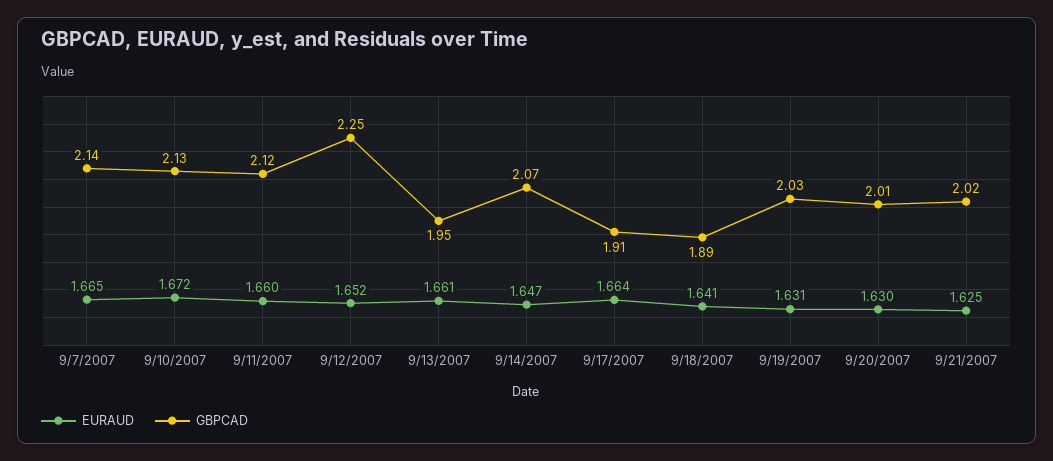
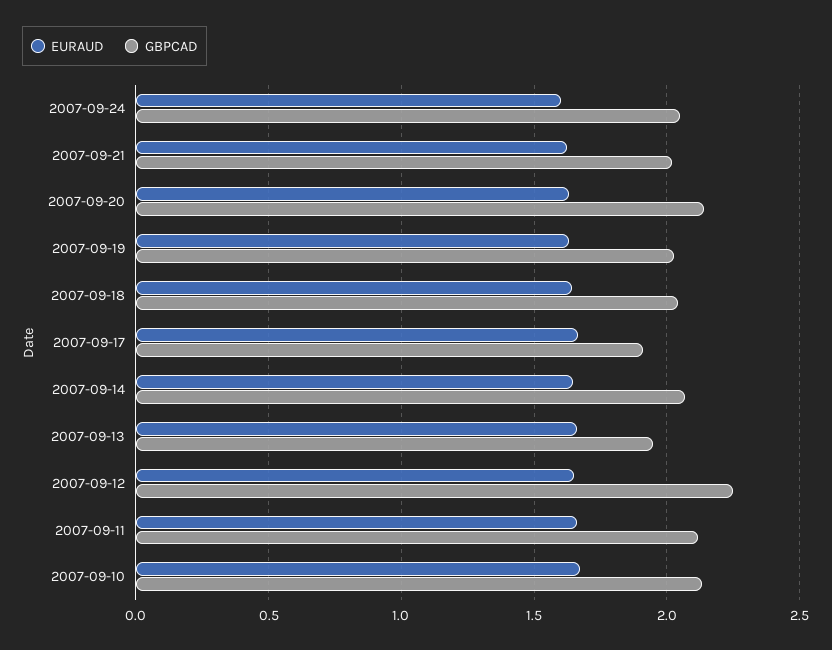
EURAUD, 9/7/2007: 1.665 -> none
GBPCAD, 9/7/2007: 2.14 -> none
GBPCAD, 9/18/2007: 1.89 -> 2.05
GBPCAD, 9/20/2007: 2.01 -> 2.15
EURAUD, 2007-09-24: none -> 1.6
GBPCAD, 2007-09-24: none -> 2.05

